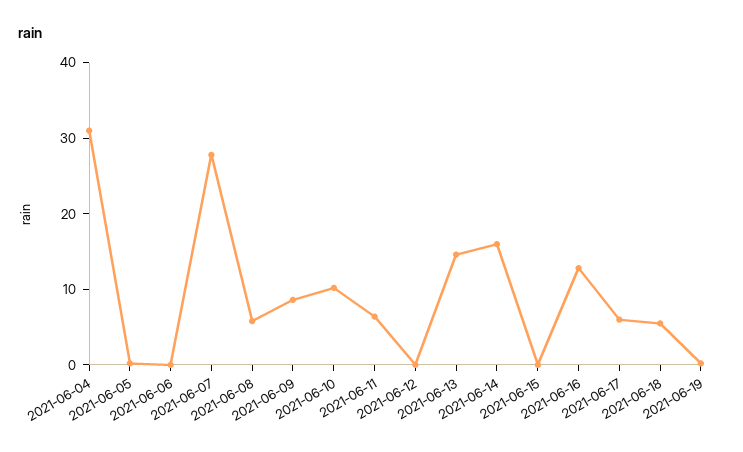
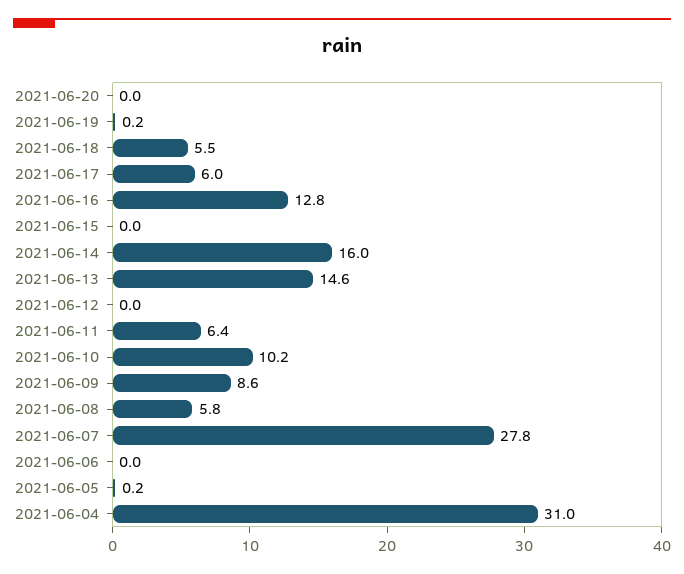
2021-06-20: none -> 0

